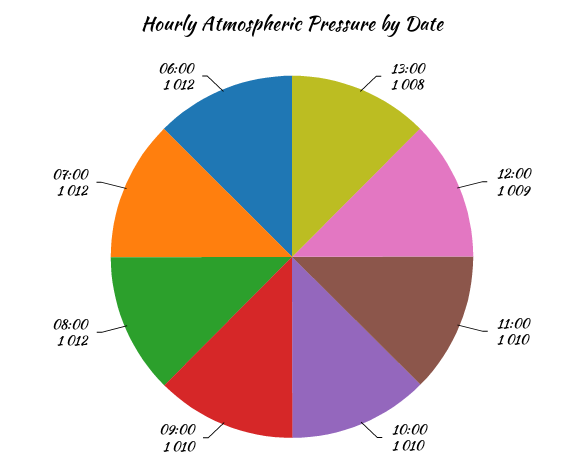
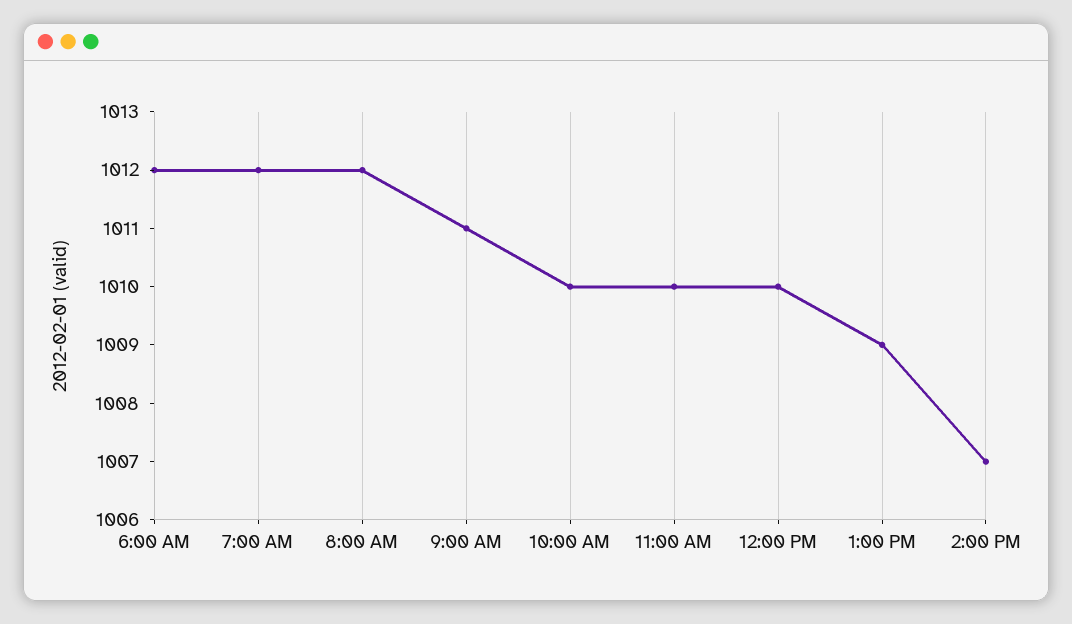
13:00: 1008 -> 1009
12:00: 1009 -> 1010
09:00: 1010 -> 1011
2:00 PM: none -> 1007

